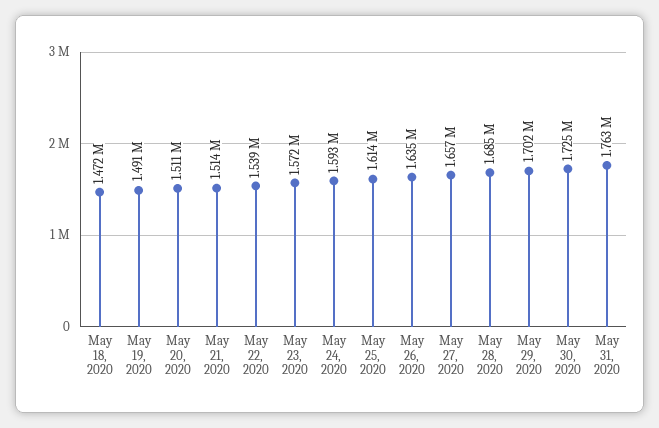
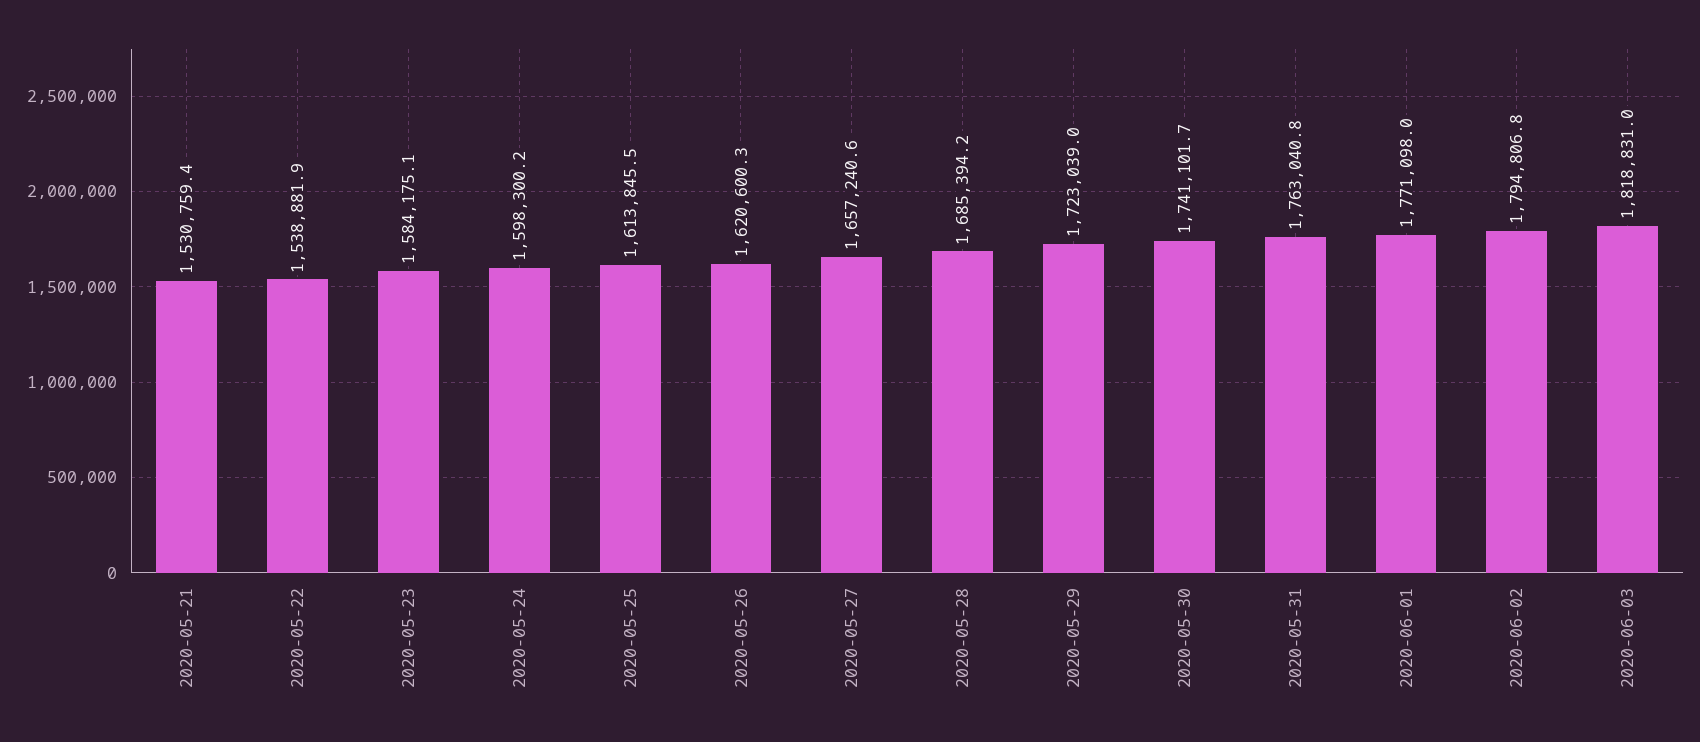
May 18, 2020: 1472000 -> none
May 19, 2020: 1491000 -> none
May 20, 2020: 1511000 -> none
May 21, 2020: 1514000 -> 1530759.4
May 23, 2020: 1572000 -> 1584175.1
May 24, 2020: 1593000 -> 1598300.2
May 26, 2020: 1635000 -> 1620600.3
May 29, 2020: 1702000 -> 1723039
May 30, 2020: 1725000 -> 1741101.7
2020-06-01: none -> 1771098
2020-06-02: none -> 1794806.8
2020-06-03: none -> 1818831

